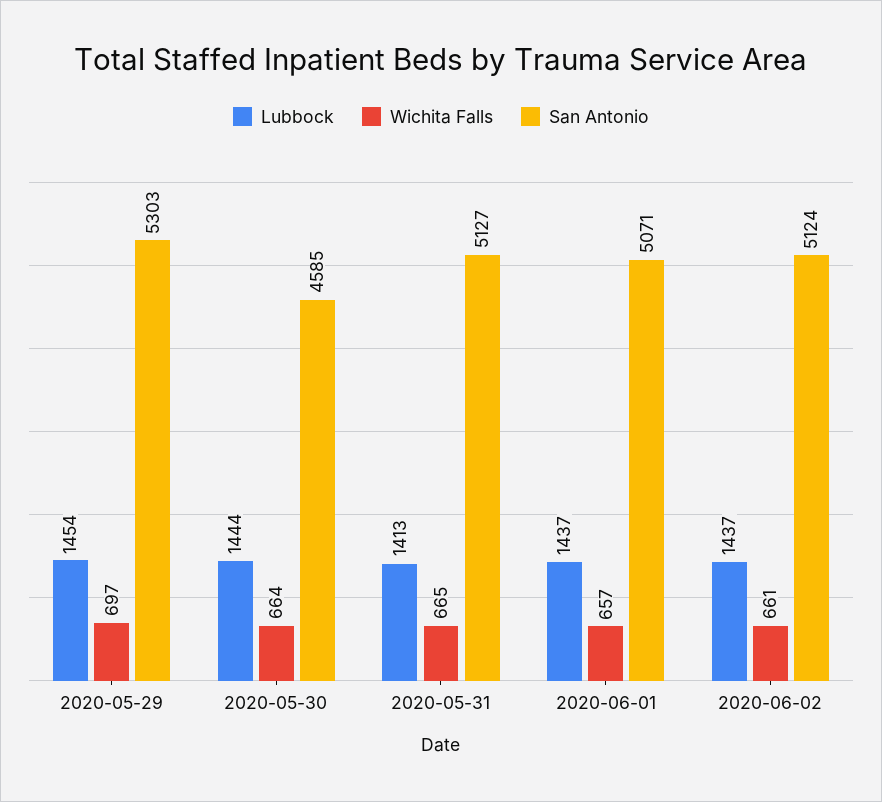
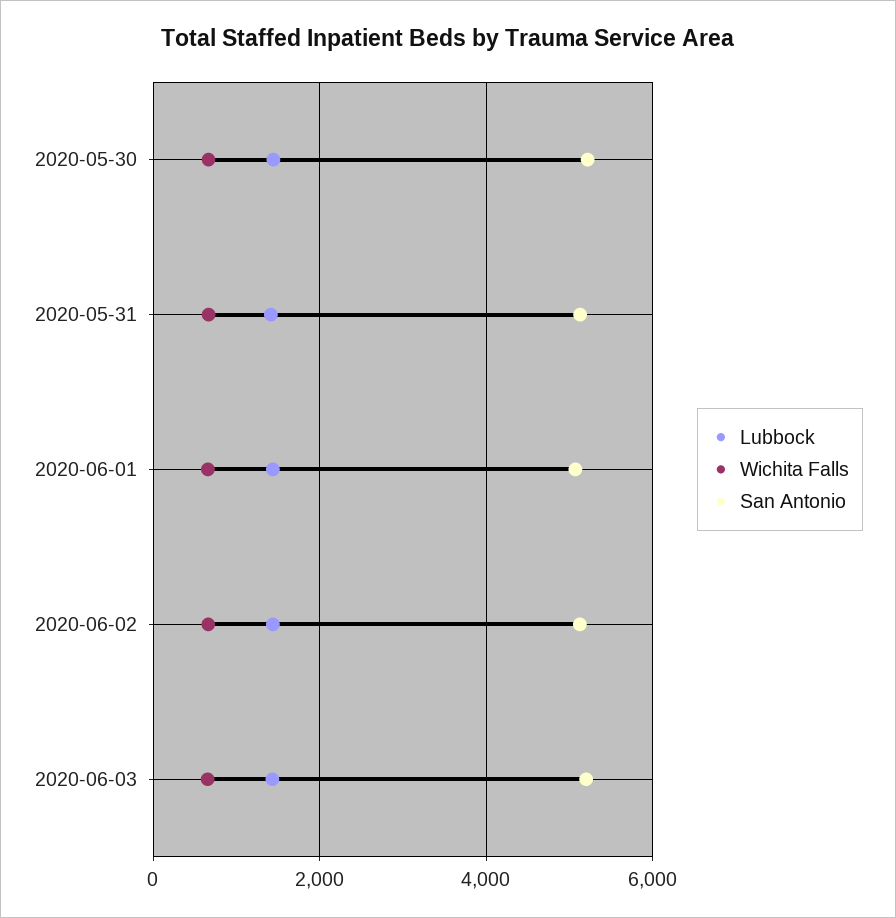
Lubbock, 2020-05-29: 1454 -> none
Wichita Falls, 2020-05-29: 697 -> none
San Antonio, 2020-05-29: 5303 -> none
San Antonio, 2020-05-30: 4585 -> 5200
Lubbock, 2020-06-03: none -> 1400
Wichita Falls, 2020-06-03: none -> 600
San Antonio, 2020-06-03: none -> 5200

